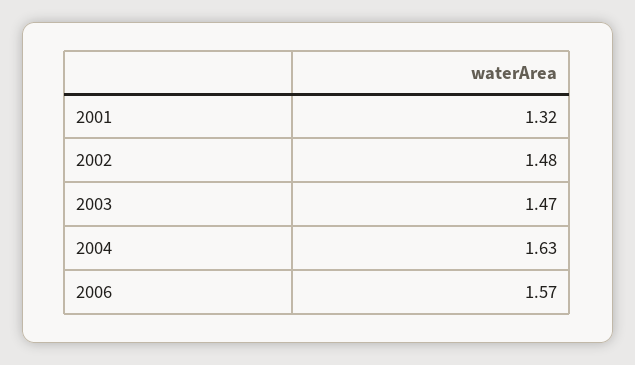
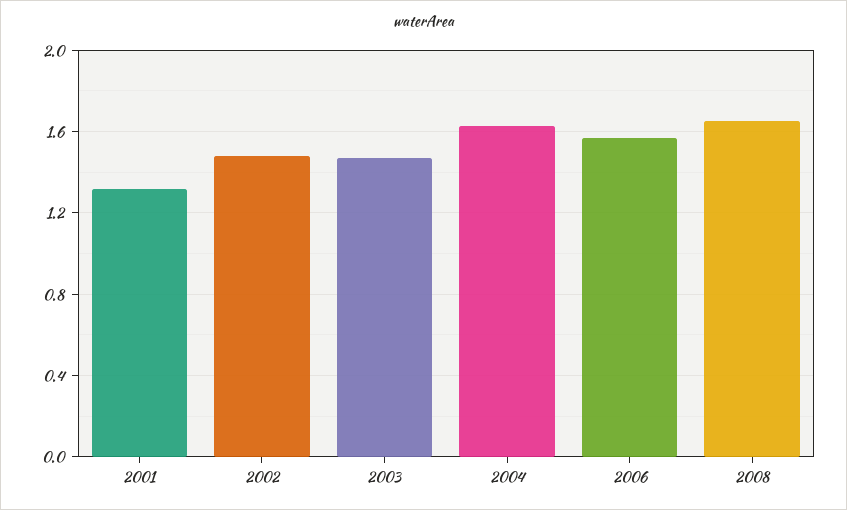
2008: none -> 1.65

